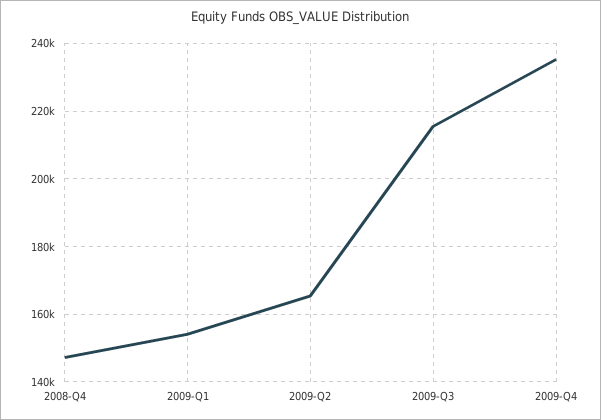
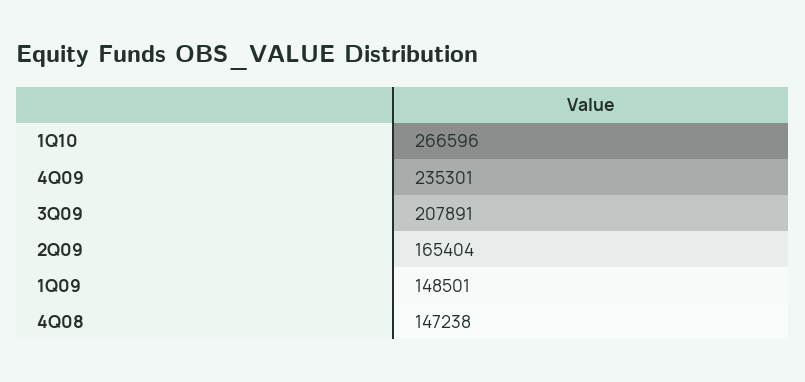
2009-Q1: 154000 -> 148501
2009-Q3: 216000 -> 207891
1Q10: none -> 266596

